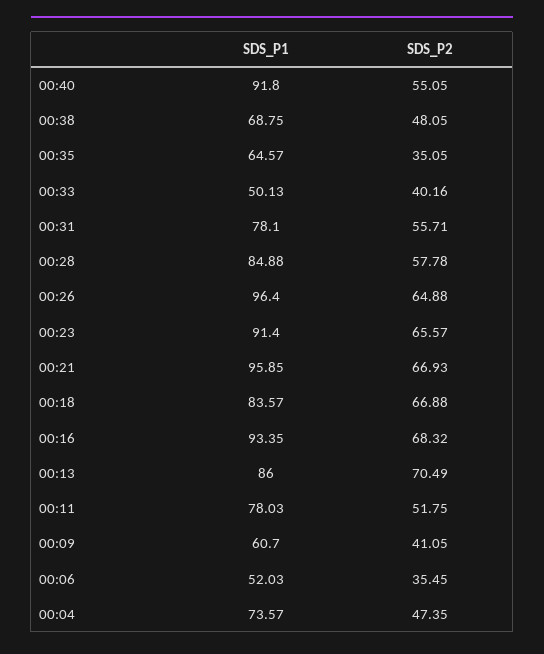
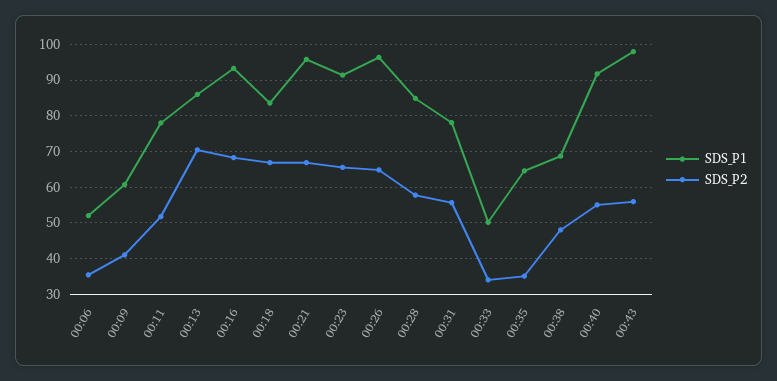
SDS_P2, 00:33: 40.16 -> 34
SDS_P1, 00:04: 73.57 -> none
SDS_P2, 00:04: 47.35 -> none
SDS_P1, 00:43: none -> 98
SDS_P2, 00:43: none -> 56

